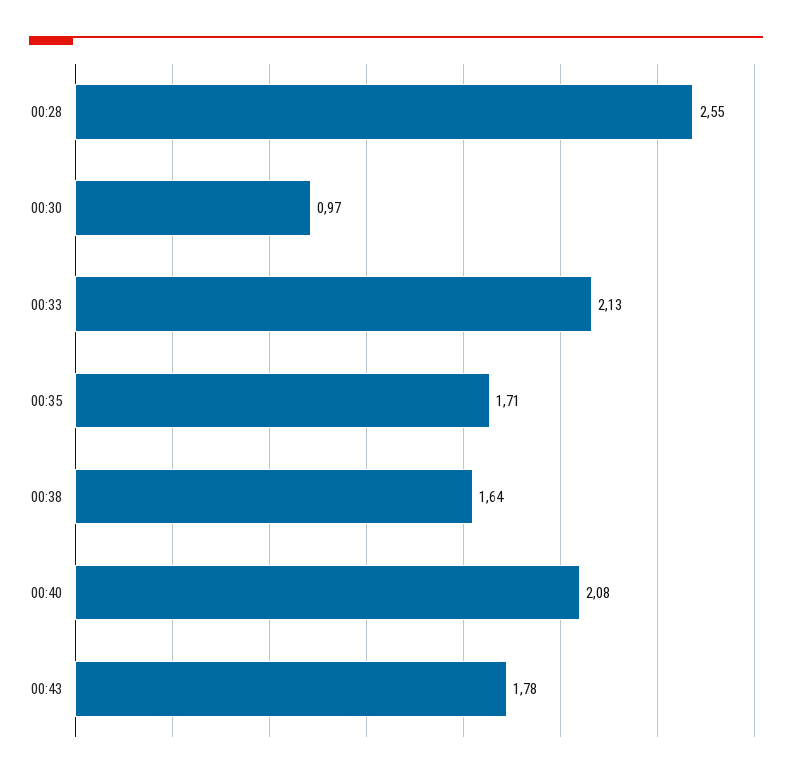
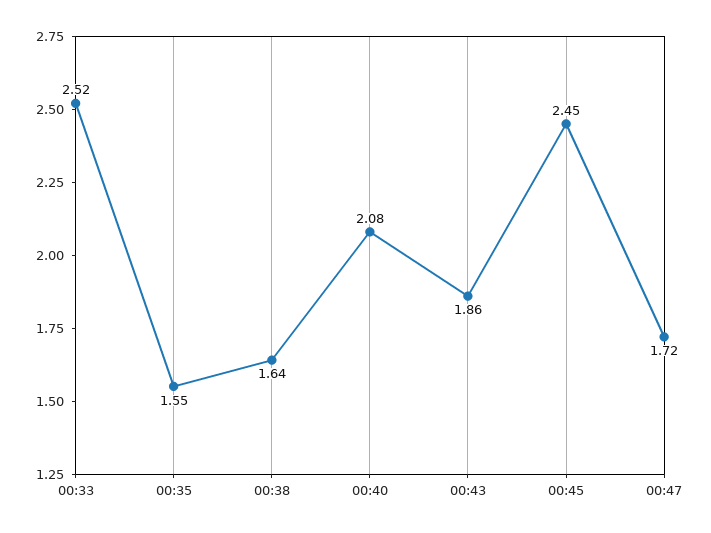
00:28: 2.55 -> none
00:30: 0.97 -> none
00:33: 2.13 -> 2.52
00:35: 1.71 -> 1.55
00:43: 1.78 -> 1.86
00:45: none -> 2.45
00:47: none -> 1.72

